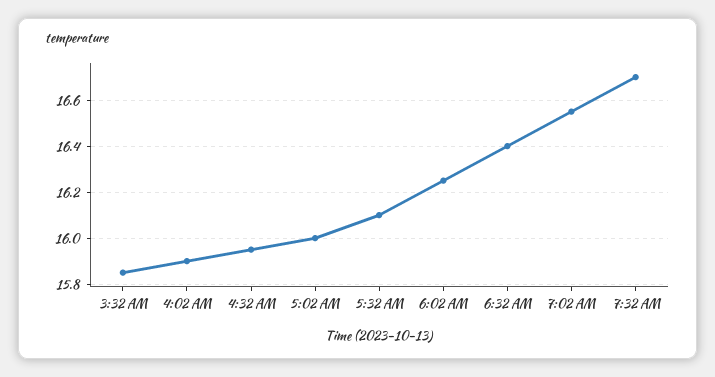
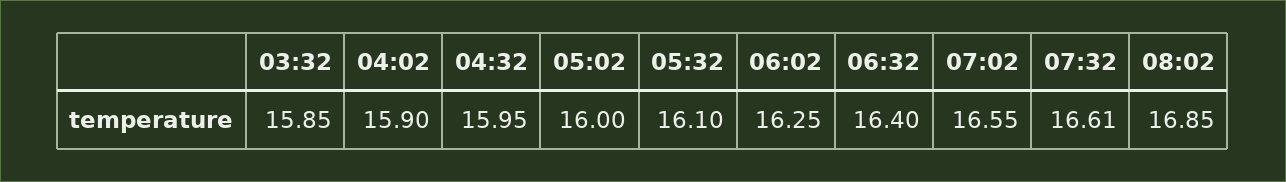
7:32 AM: 16.7 -> 16.61
08:02: none -> 16.85

